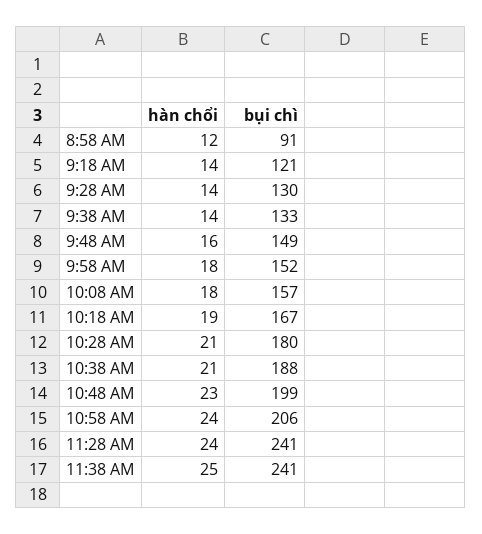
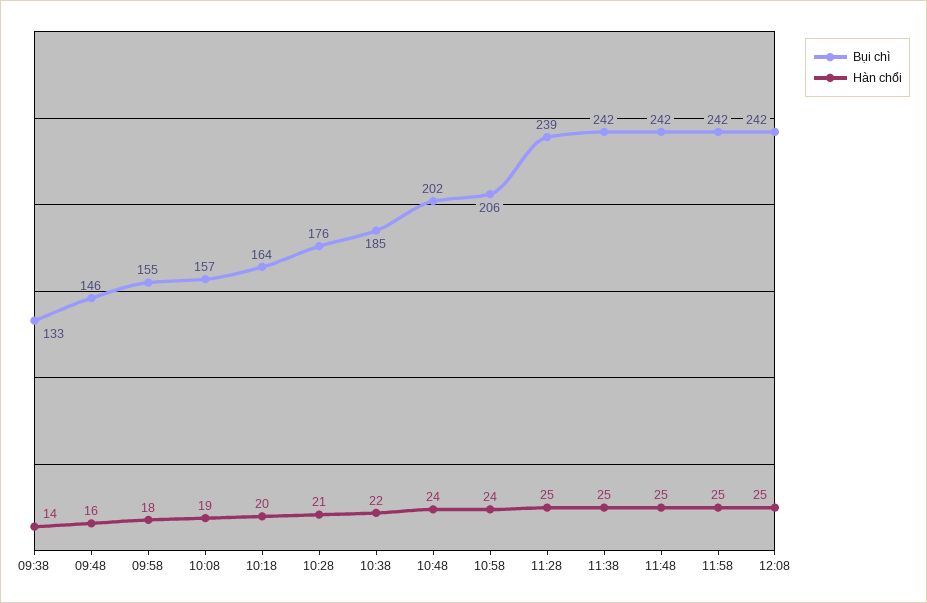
hàn chổi, 8:58 AM: 12 -> none
bụi chì, 8:58 AM: 91 -> none
hàn chổi, 9:18 AM: 14 -> none
bụi chì, 9:18 AM: 121 -> none
hàn chổi, 9:28 AM: 14 -> none
bụi chì, 9:28 AM: 130 -> none
bụi chì, 9:48 AM: 149 -> 146
bụi chì, 9:58 AM: 152 -> 155
hàn chổi, 10:08 AM: 18 -> 19
hàn chổi, 10:18 AM: 19 -> 20
bụi chì, 10:18 AM: 167 -> 164
bụi chì, 10:28 AM: 180 -> 176
hàn chổi, 10:38 AM: 21 -> 22
bụi chì, 10:38 AM: 188 -> 185
hàn chổi, 10:48 AM: 23 -> 24
bụi chì, 10:48 AM: 199 -> 202
hàn chổi, 11:28 AM: 24 -> 25
bụi chì, 11:28 AM: 241 -> 239
bụi chì, 11:38 AM: 241 -> 242
bụi chì, 11:48: none -> 242
hàn chổi, 11:48: none -> 25
bụi chì, 11:58: none -> 242
hàn chổi, 11:58: none -> 25
bụi chì, 12:08: none -> 242
hàn chổi, 12:08: none -> 25

